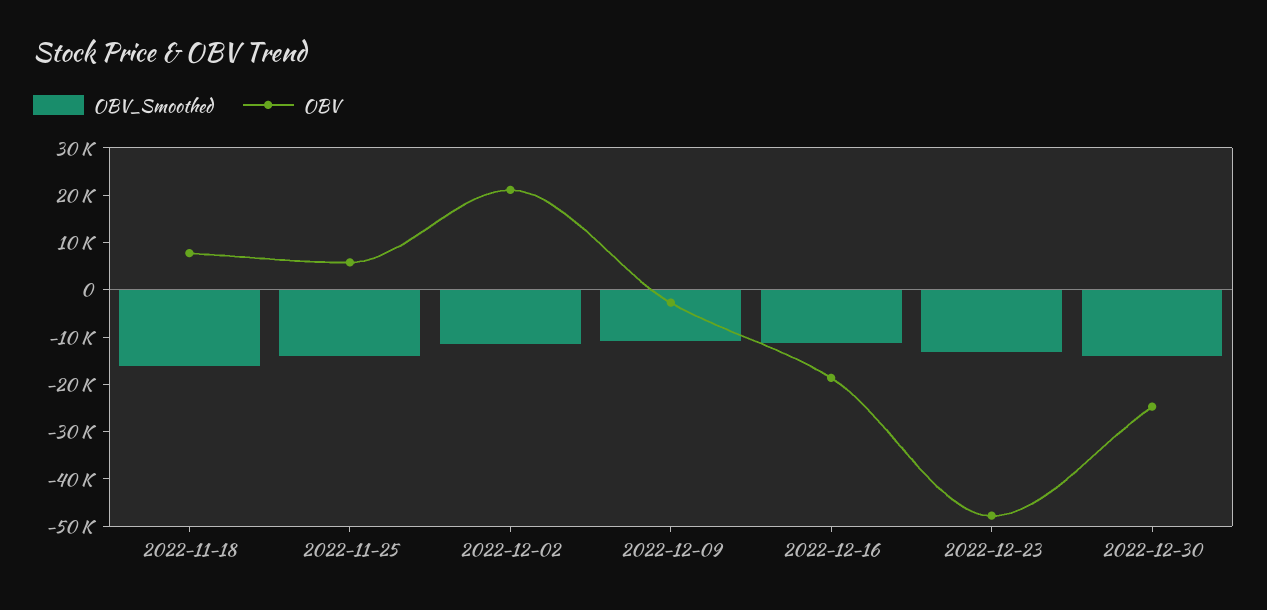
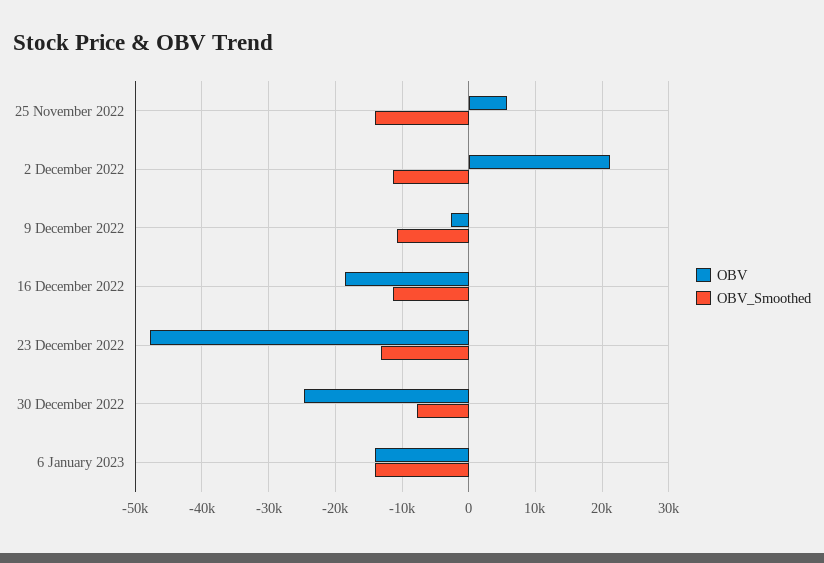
OBV_Smoothed, 2022-11-18: -16000 -> none
OBV, 2022-11-18: 8000 -> none
OBV_Smoothed, 2022-12-30: -14000 -> -8000
OBV, 6 January 2023: none -> -14000
OBV_Smoothed, 6 January 2023: none -> -14000

